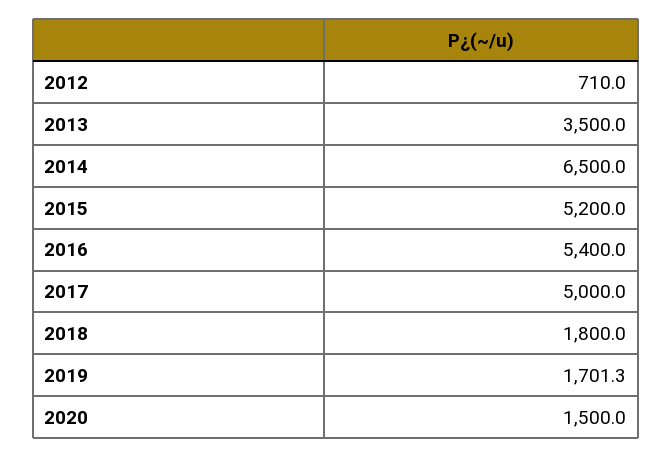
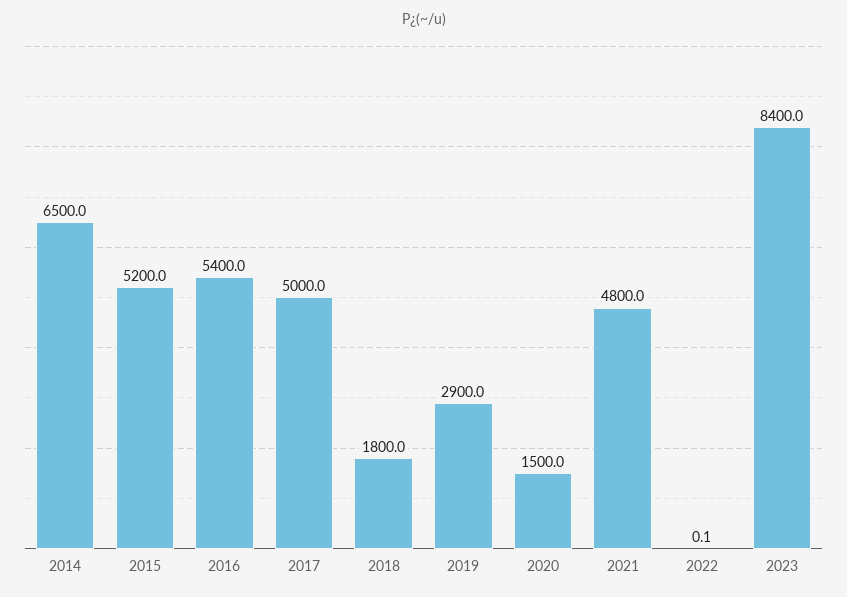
2012: 710 -> none
2013: 3500 -> none
2019: 1701.3 -> 2900
2021: none -> 4800
2022: none -> 0.1
2023: none -> 8400

